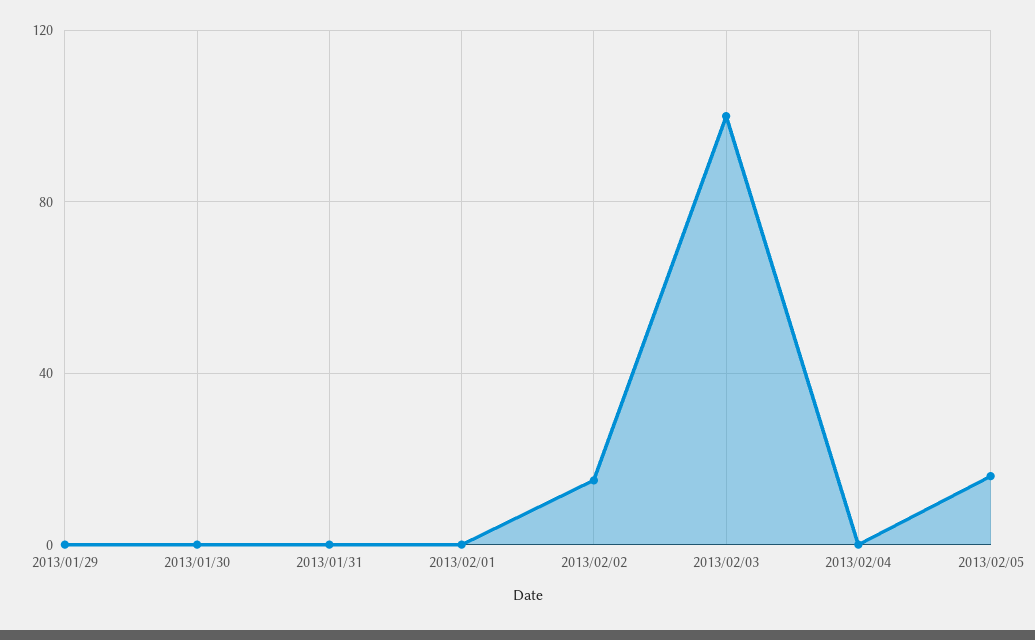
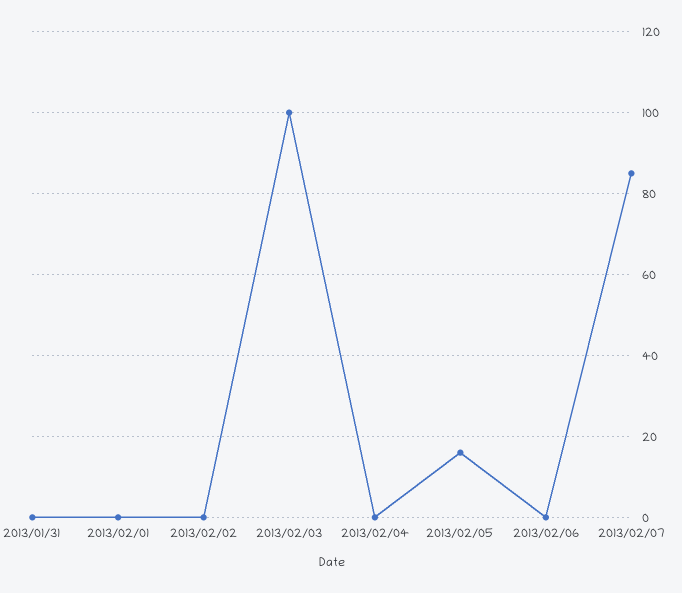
2013/01/29: 0 -> none
2013/01/30: 0 -> none
2013/02/02: 15 -> 0
2013/02/06: none -> 0
2013/02/07: none -> 85

